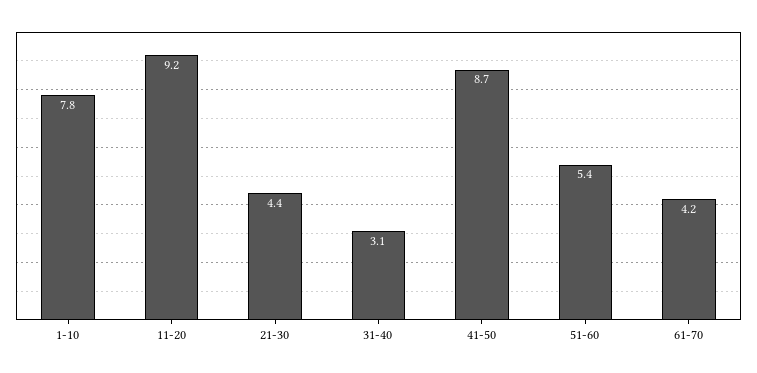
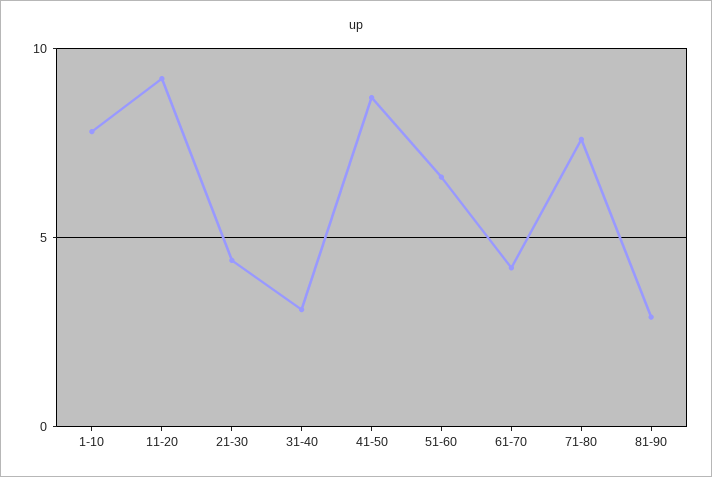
51-60: 5.4 -> 6.5
71-80: none -> 7.5
81-90: none -> 3

